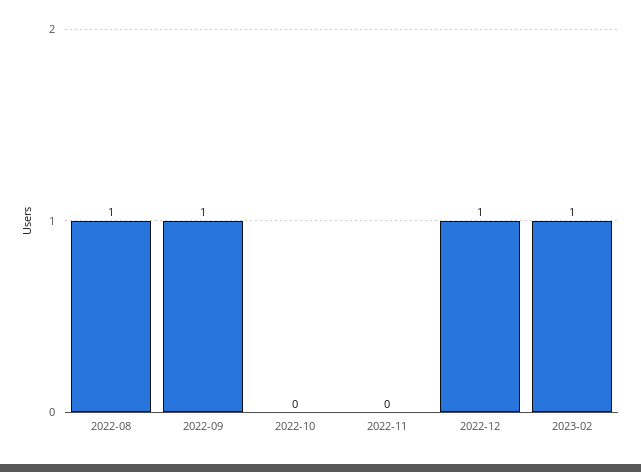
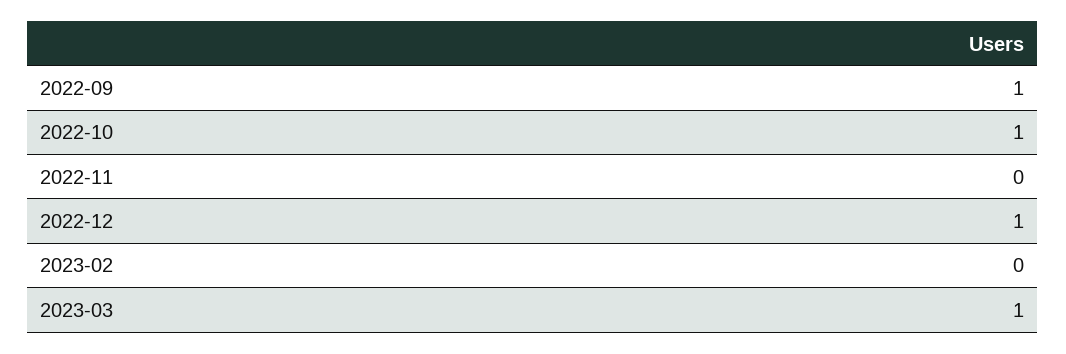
2022-08: 1 -> none
2022-10: 0 -> 1
2023-02: 1 -> 0
2023-03: none -> 1

